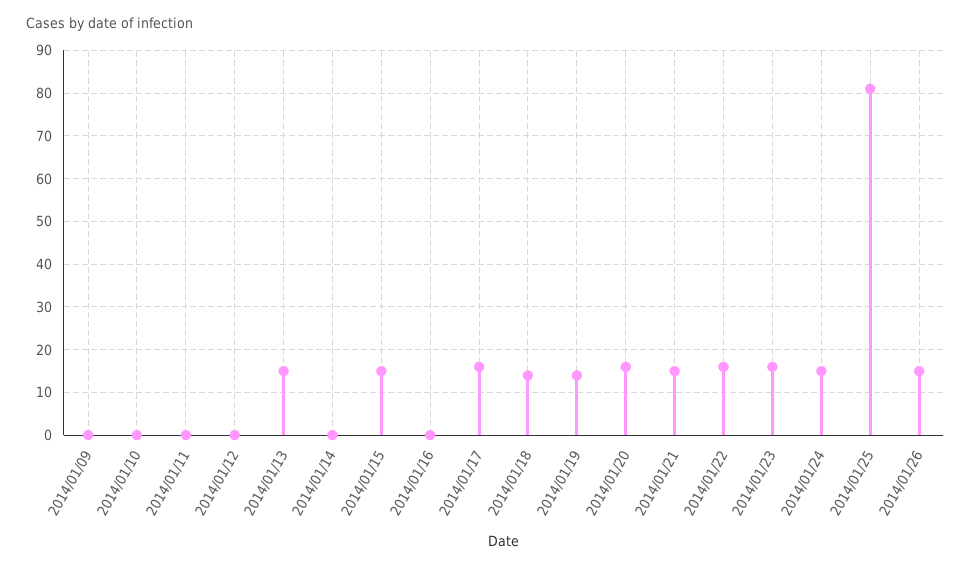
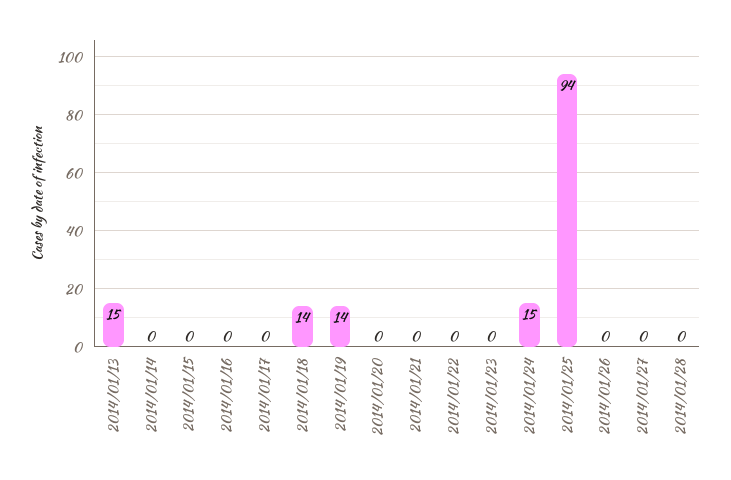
2014/01/09: 0 -> none
2014/01/10: 0 -> none
2014/01/11: 0 -> none
2014/01/12: 0 -> none
2014/01/15: 15 -> 0
2014/01/17: 15 -> 0
2014/01/20: 15 -> 0
2014/01/21: 15 -> 0
2014/01/22: 15 -> 0
2014/01/23: 15 -> 0
2014/01/25: 80 -> 94
2014/01/26: 15 -> 0
2014/01/27: none -> 0
2014/01/28: none -> 0

